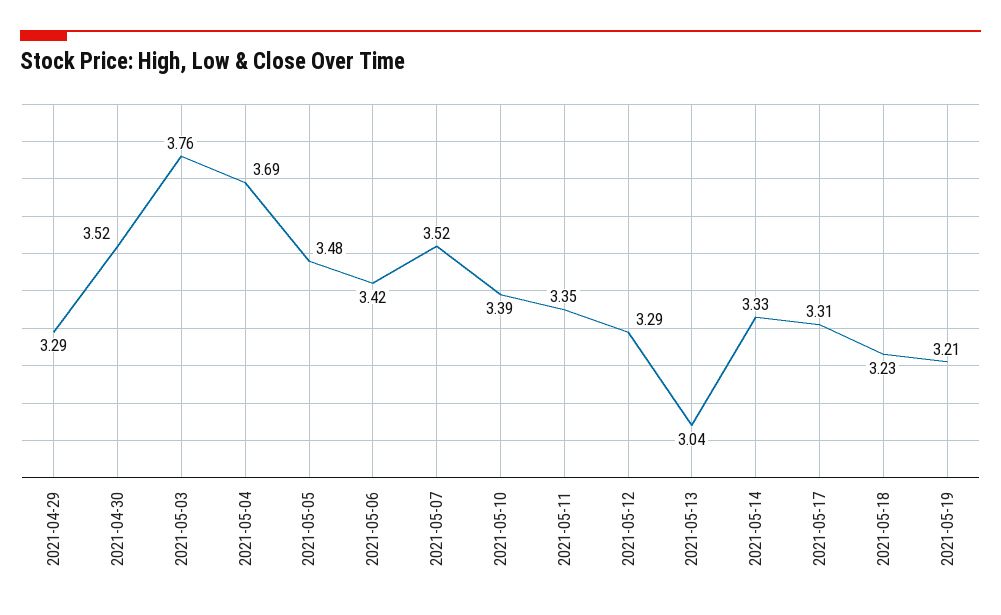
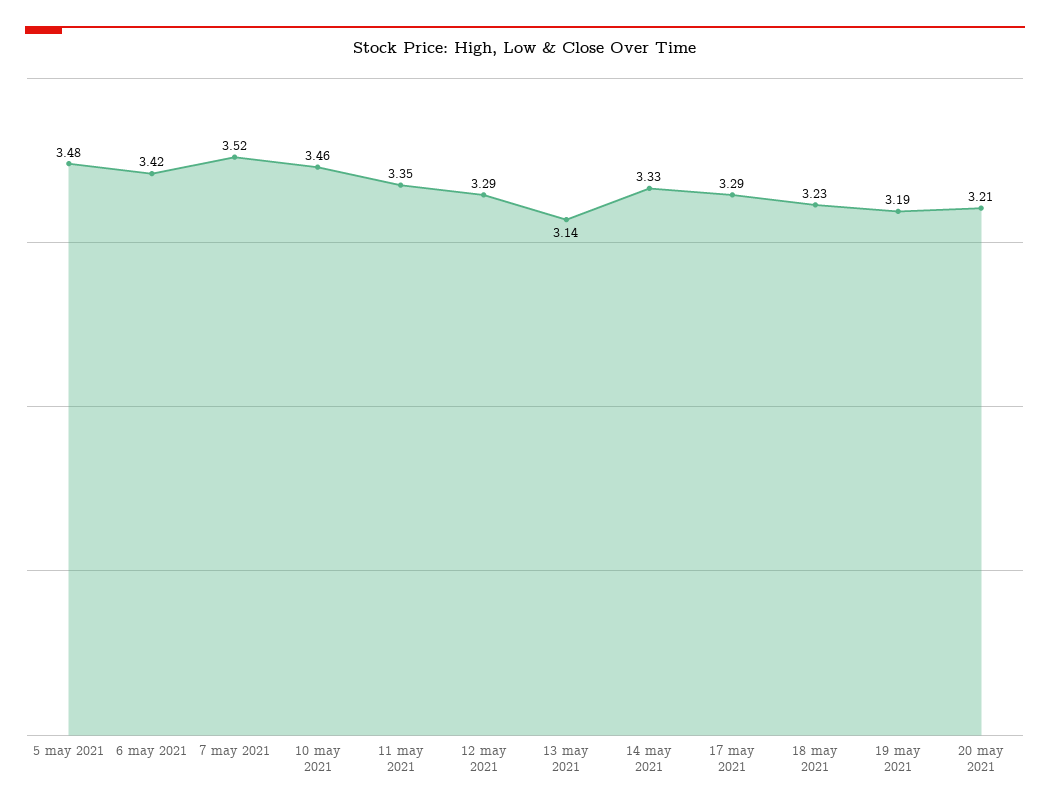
2021-04-29: 3.29 -> none
2021-04-30: 3.52 -> none
2021-05-03: 3.76 -> none
2021-05-04: 3.69 -> none
2021-05-10: 3.39 -> 3.46
2021-05-13: 3.04 -> 3.14
2021-05-17: 3.31 -> 3.29
2021-05-19: 3.21 -> 3.19
20 may 2021: none -> 3.21

